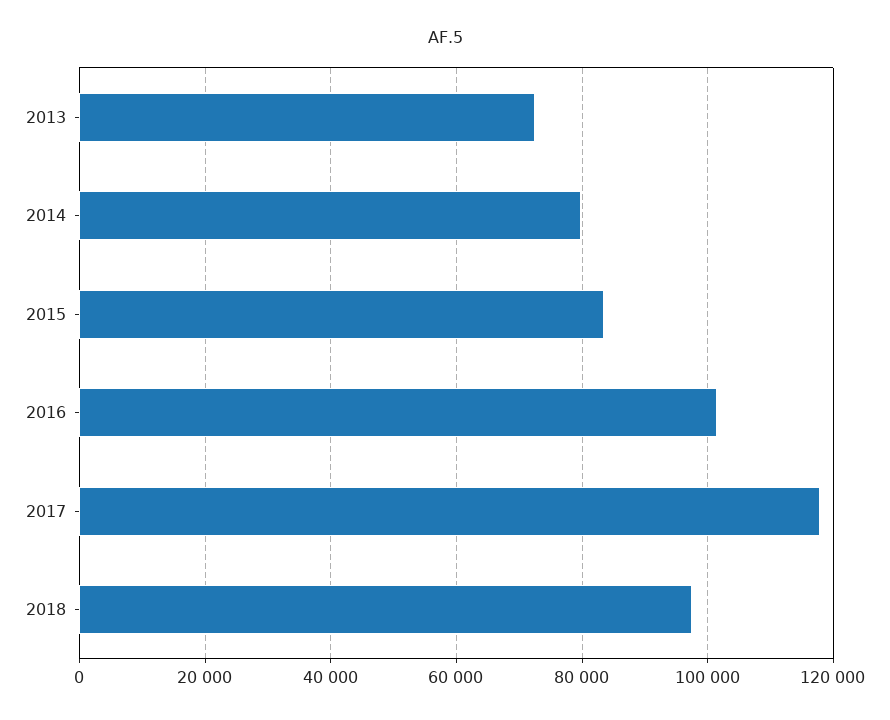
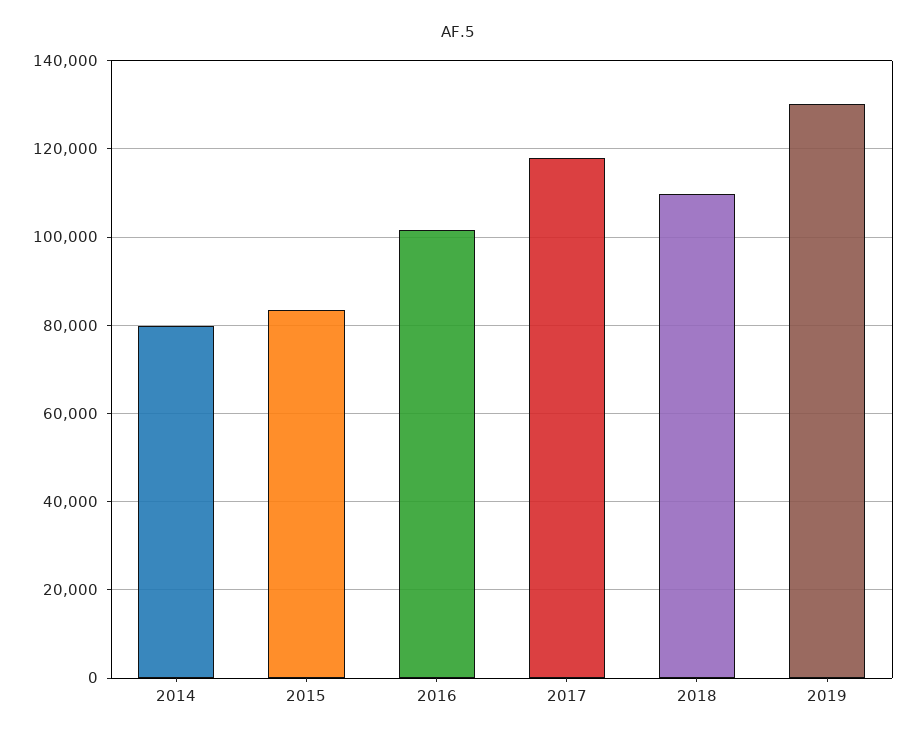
2013: 72000 -> none
2018: 98000 -> 110000
2019: none -> 130000

